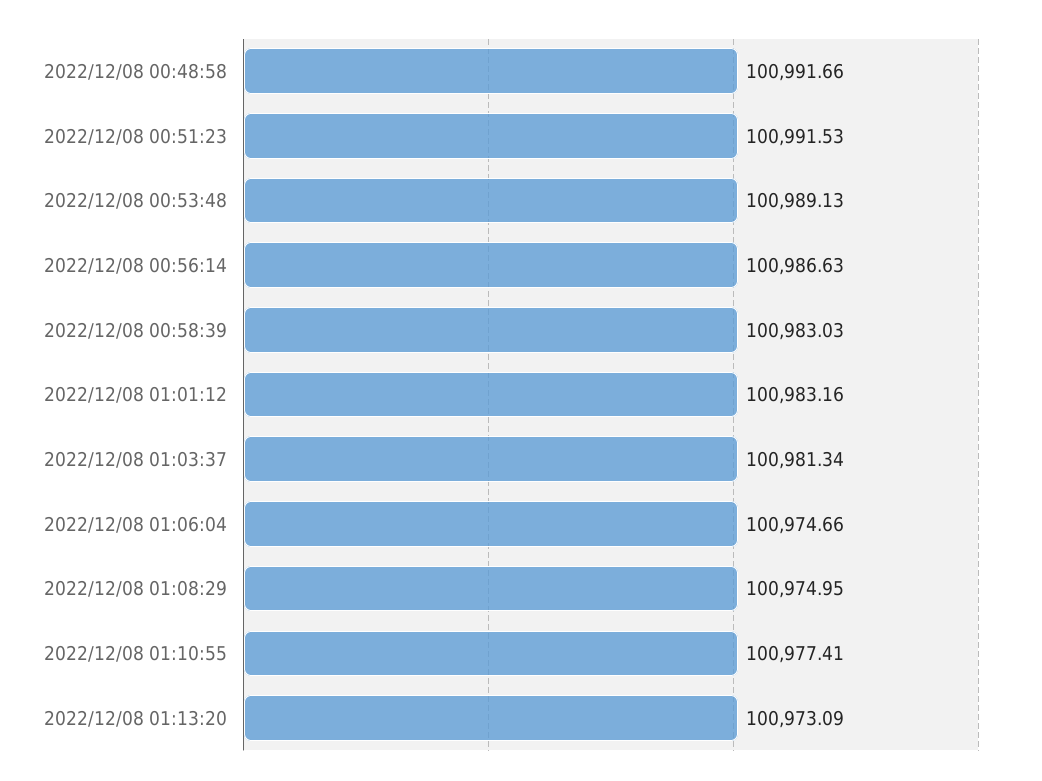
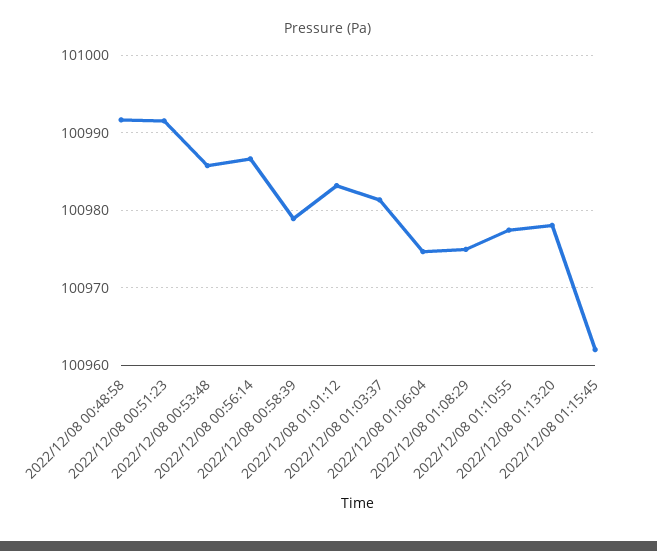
2022/12/08 00:53:48: 100989.13 -> 100986
2022/12/08 00:58:39: 100983.03 -> 100979
2022/12/08 01:13:20: 100973.09 -> 100978
2022/12/08 01:15:45: none -> 100962

